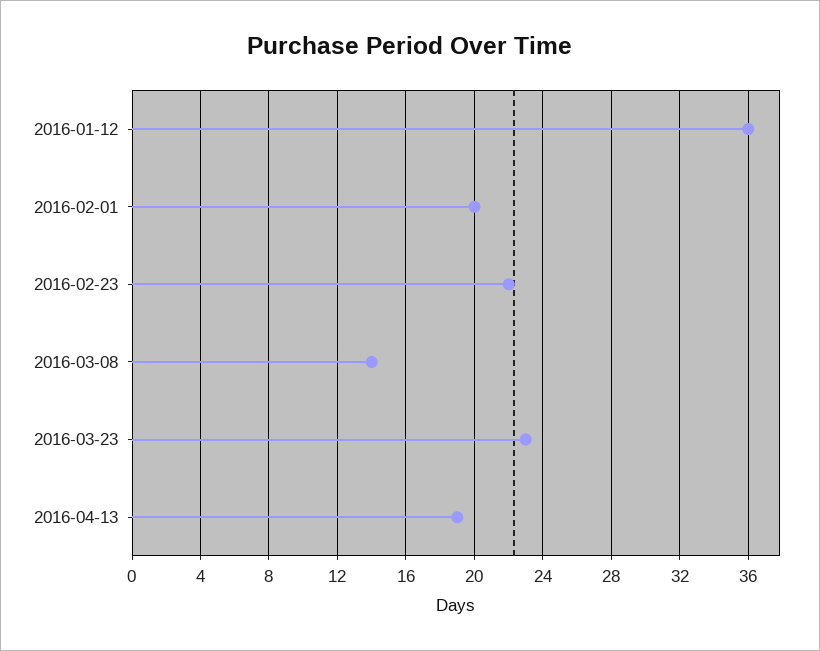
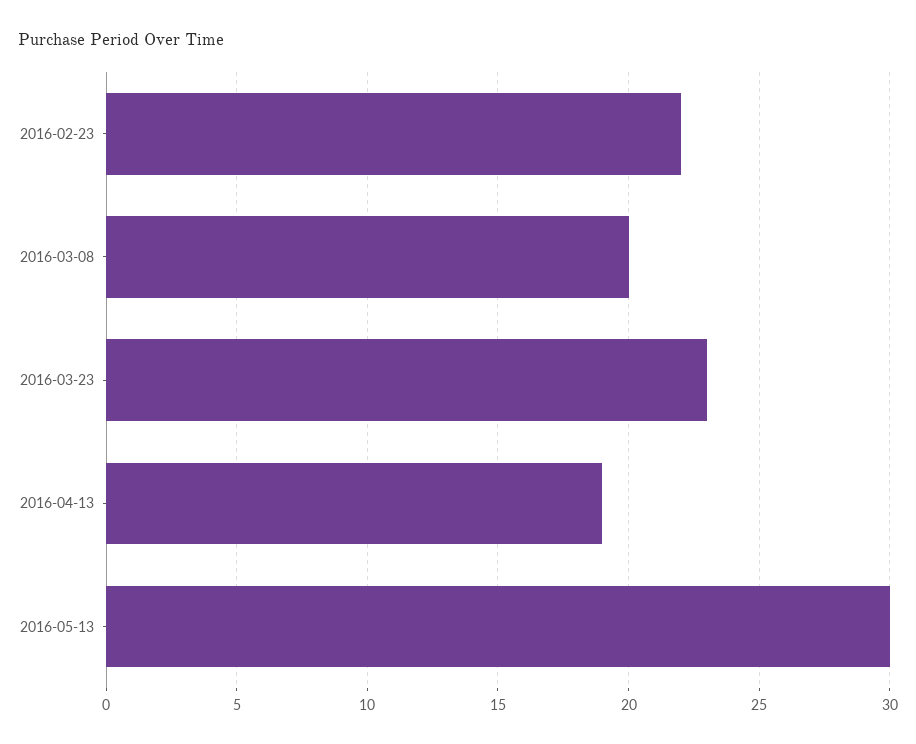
2016-01-12: 36 -> none
2016-02-01: 20 -> none
2016-03-08: 14 -> 20
2016-05-13: none -> 30

